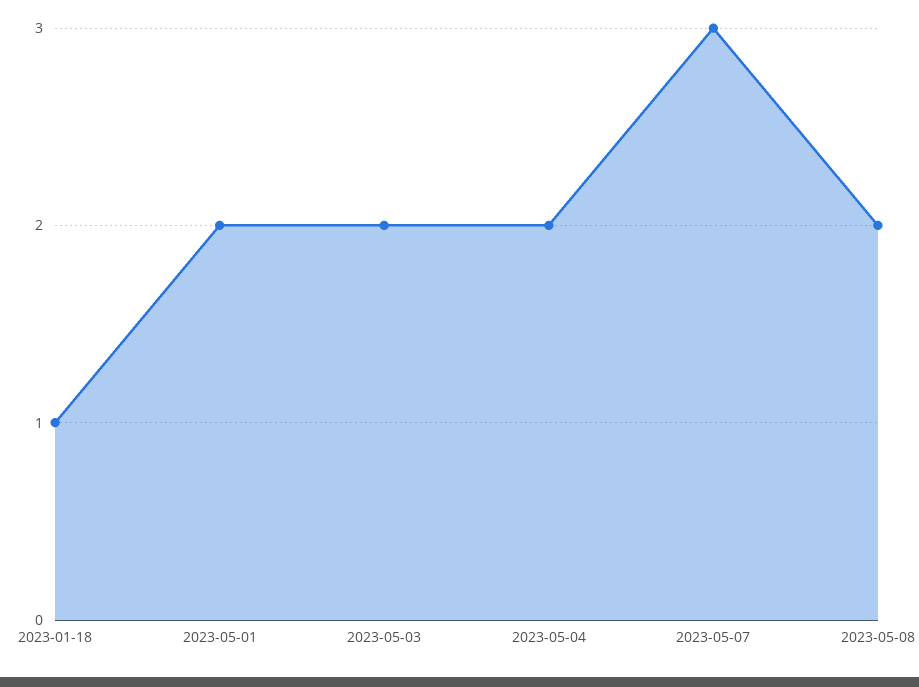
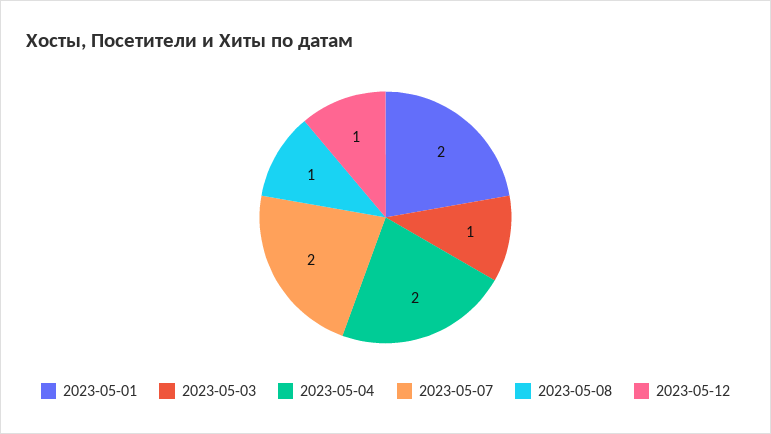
2023-01-18: 1 -> none
2023-05-03: 2 -> 1
2023-05-07: 3 -> 2
2023-05-08: 2 -> 1
2023-05-12: none -> 1

